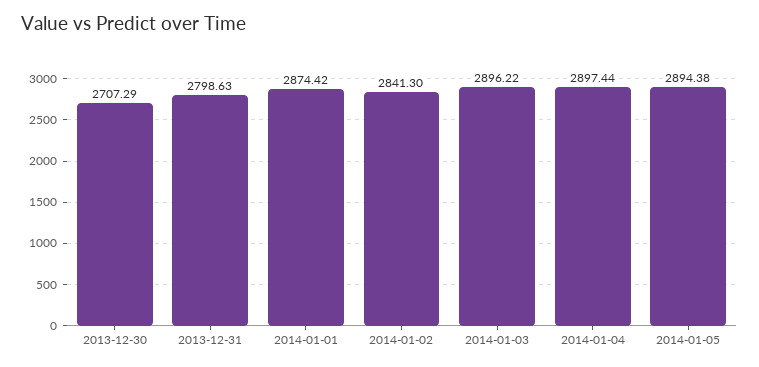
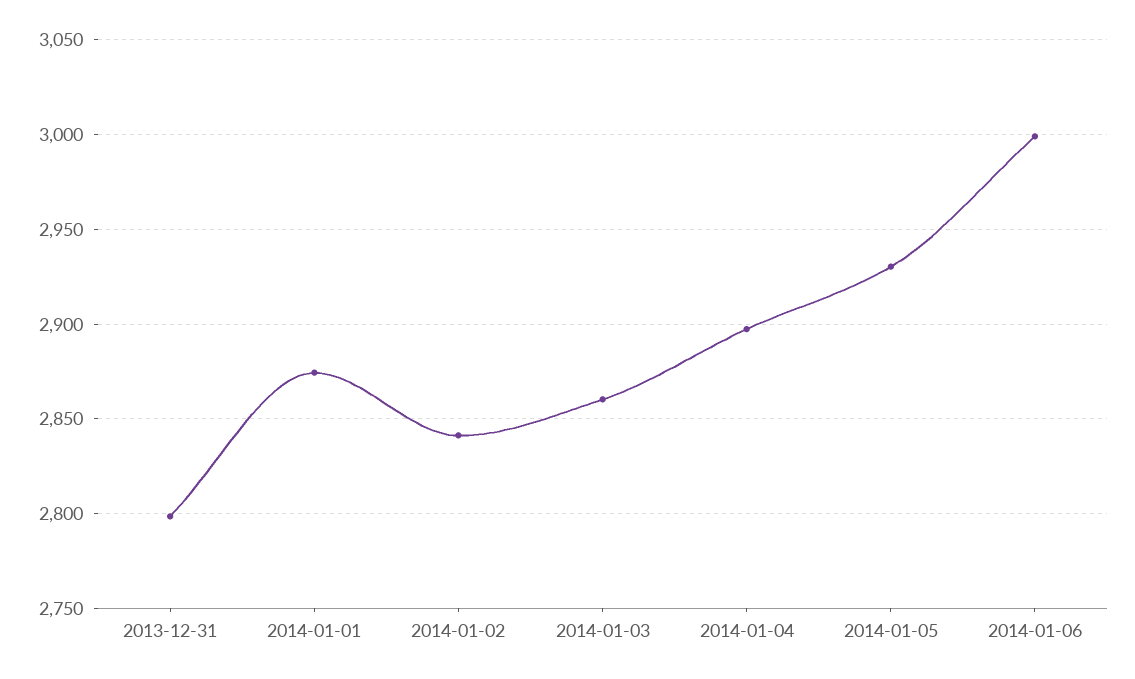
2013-12-30: 2707.29 -> none
2014-01-03: 2896.22 -> 2860
2014-01-05: 2894.38 -> 2930
2014-01-06: none -> 3000

